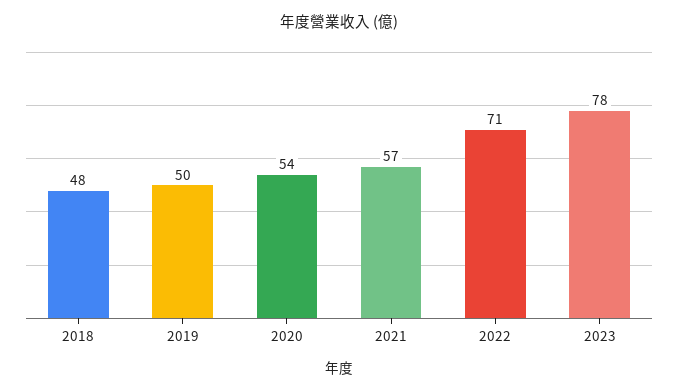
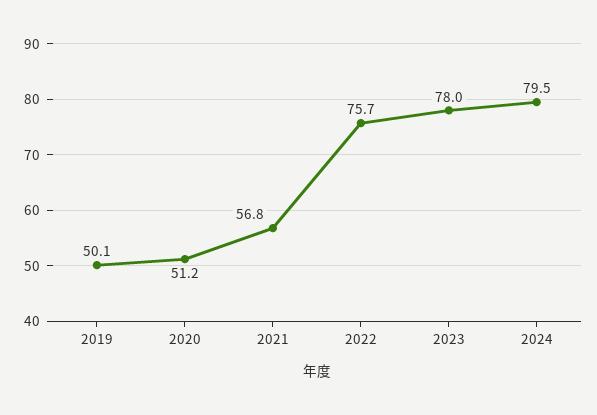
2018: 48 -> none
2020: 54 -> 51.2
2022: 71 -> 75.7
2024: none -> 79.5

